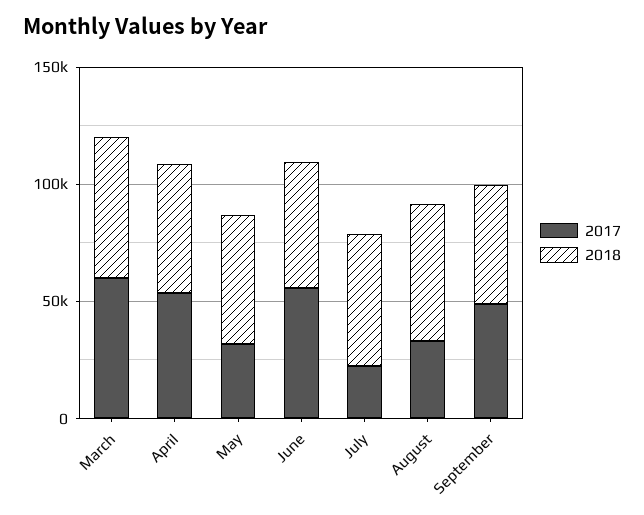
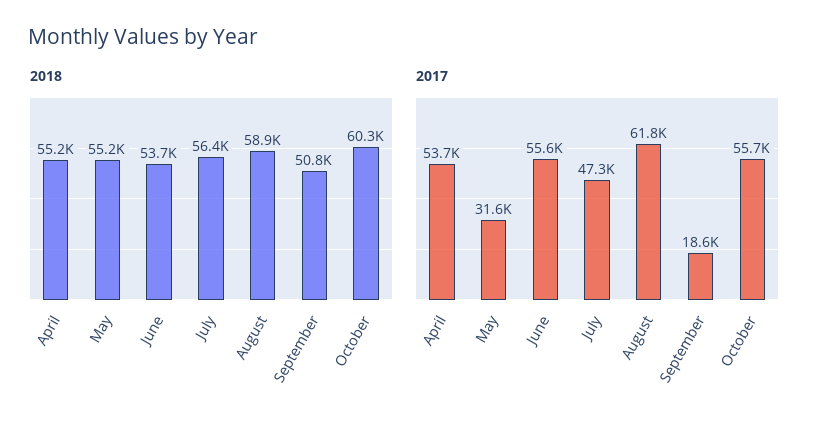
2017, March: 60000 -> none
2018, March: 60000 -> none
2017, July: 20000 -> 47300
2017, August: 30000 -> 61800
2017, September: 50000 -> 18600
2018, October: none -> 60300
2017, October: none -> 55700

